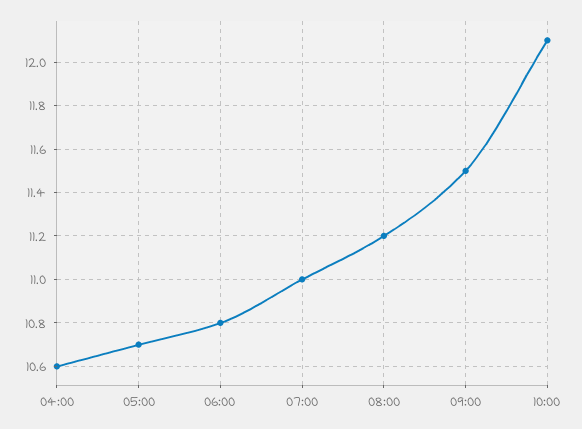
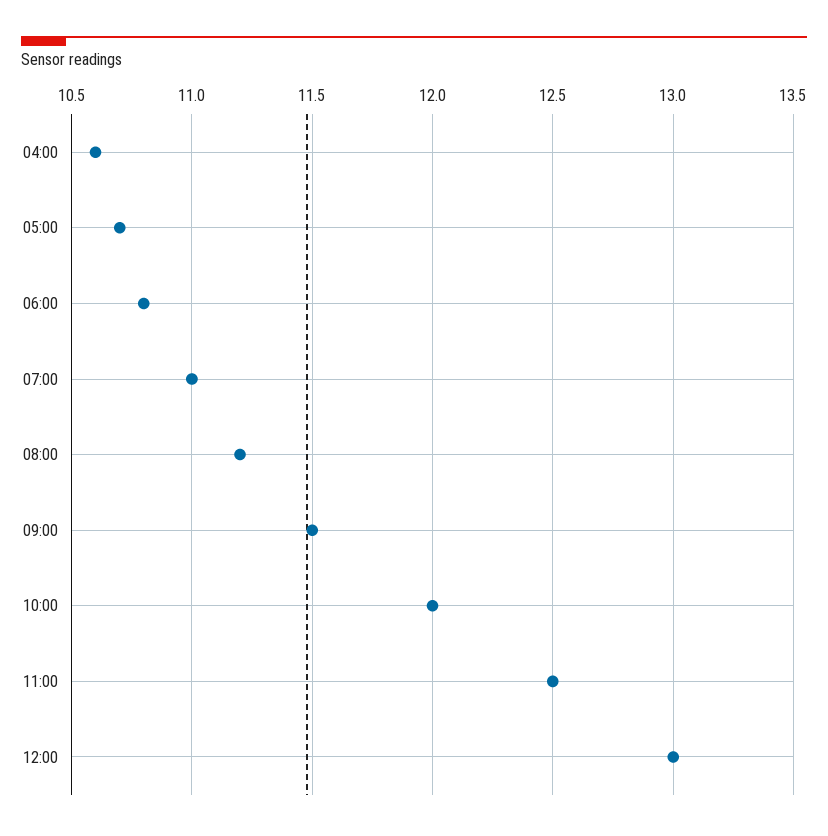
10:00: 12.1 -> 12
11:00: none -> 12.5
12:00: none -> 13

